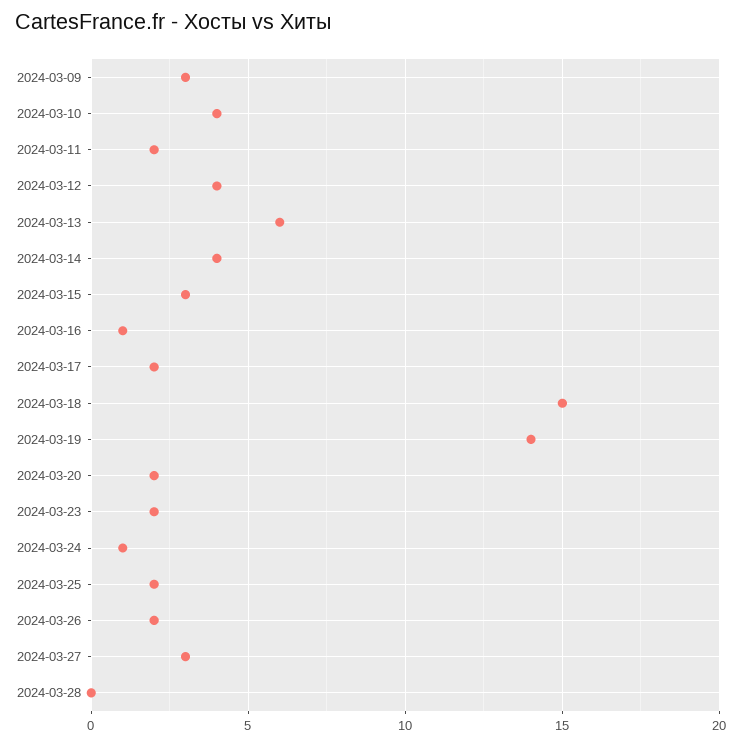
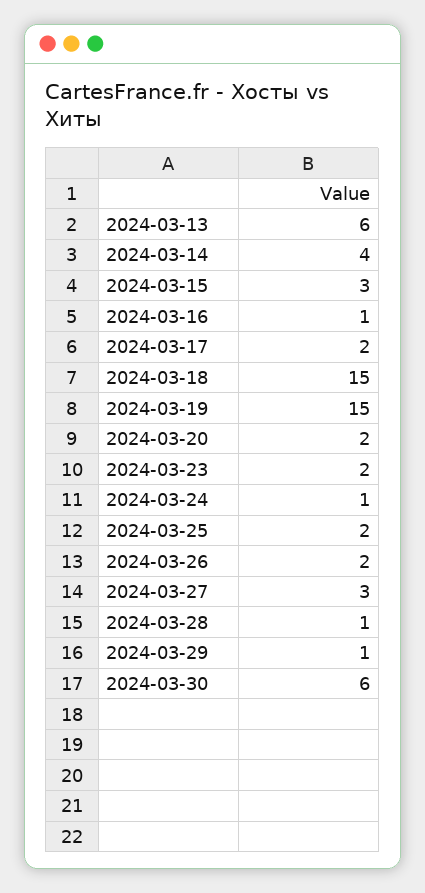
2024-03-09: 3 -> none
2024-03-10: 4 -> none
2024-03-11: 2 -> none
2024-03-12: 4 -> none
2024-03-19: 14 -> 15
2024-03-28: 0 -> 1
2024-03-29: none -> 1
2024-03-30: none -> 6

